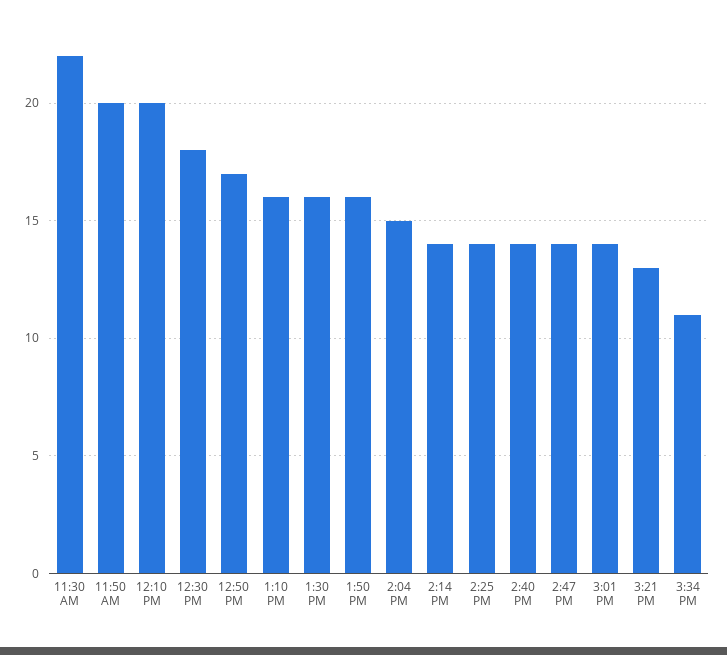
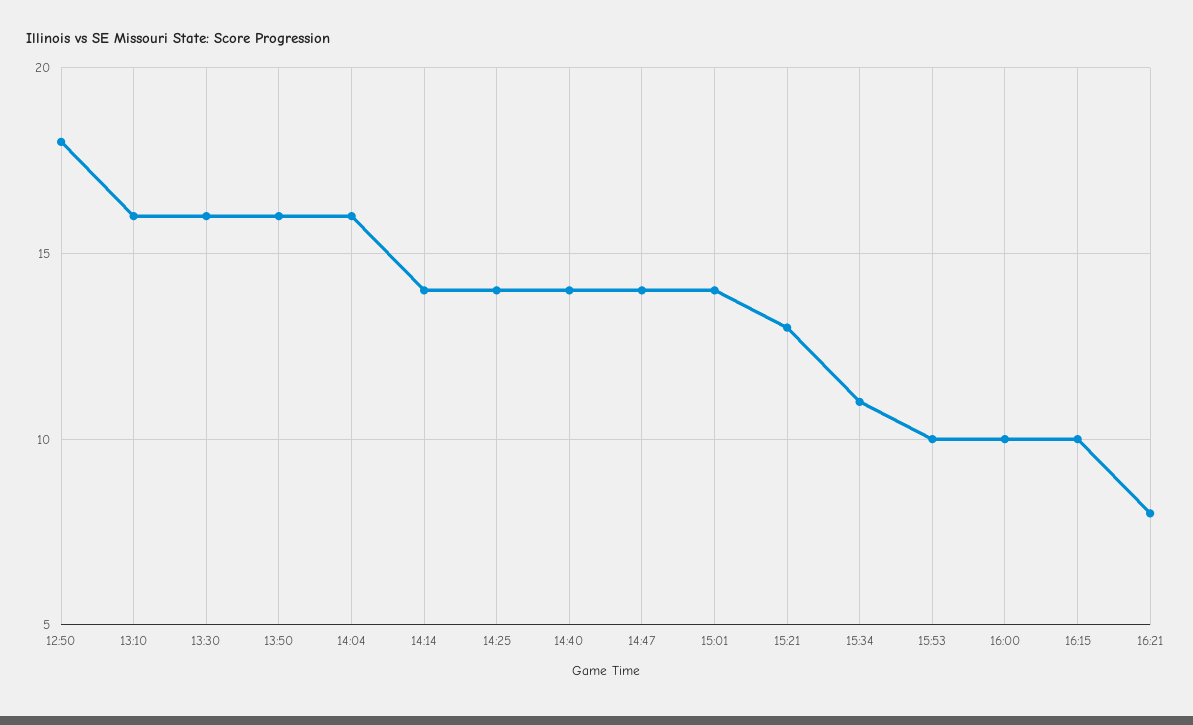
11:30 AM: 22 -> none
11:50 AM: 20 -> none
12:10 PM: 20 -> none
12:30 PM: 18 -> none
12:50 PM: 17 -> 18
2:04 PM: 15 -> 16
15:53: none -> 10
16:00: none -> 10
16:15: none -> 10
16:21: none -> 8

